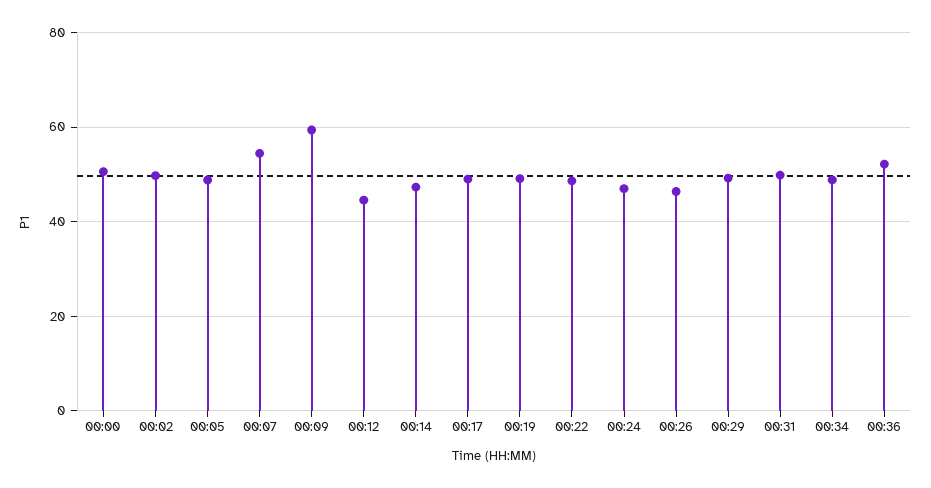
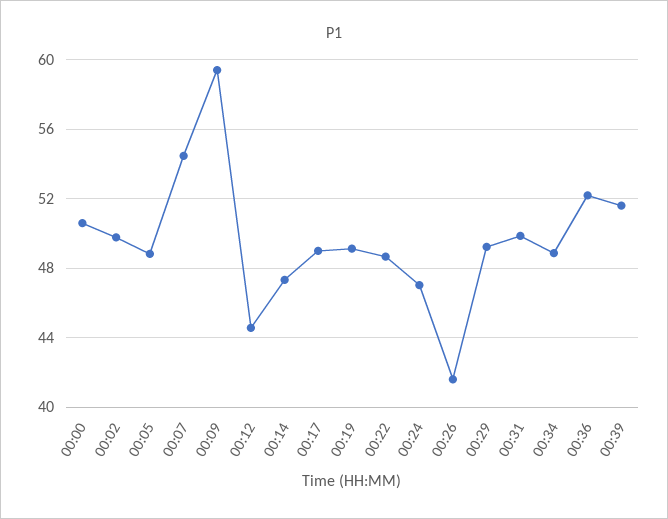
00:26: 46 -> 41.5
00:39: none -> 51.5

